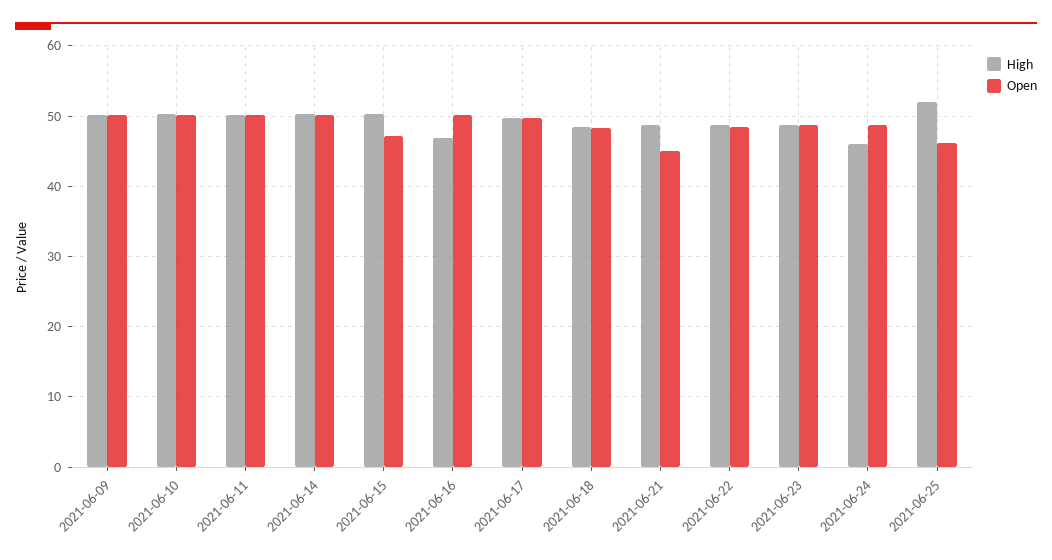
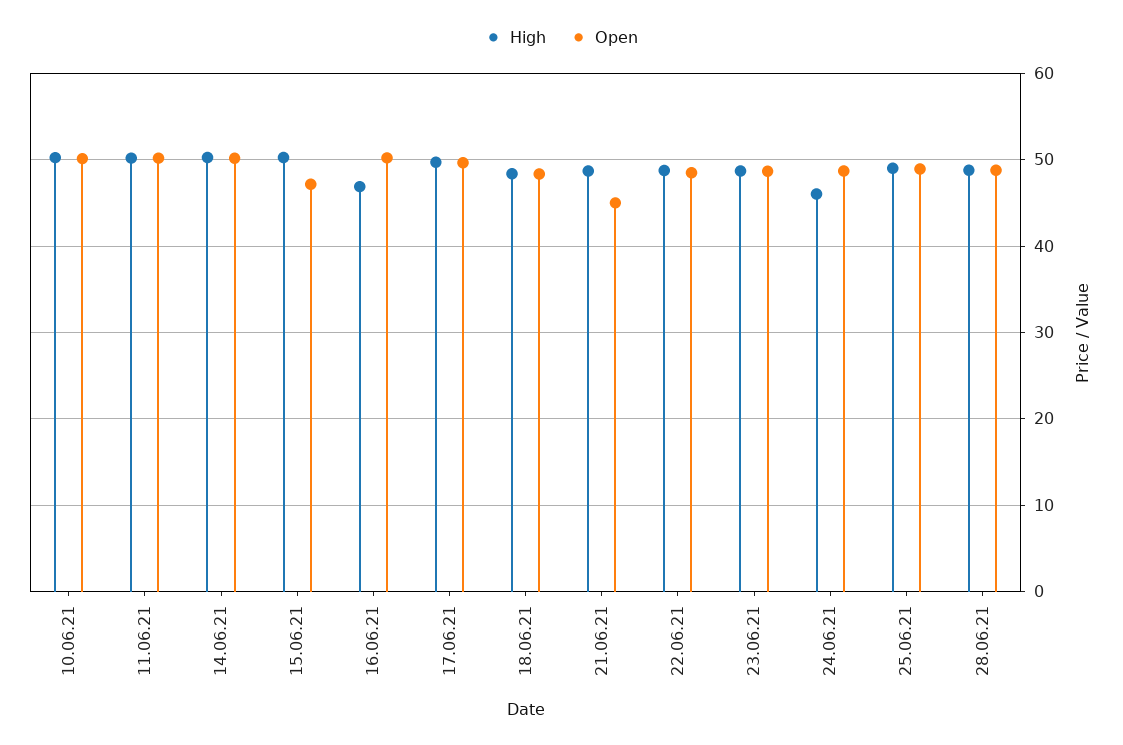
High, 2021-06-09: 50 -> none
Open, 2021-06-09: 50 -> none
High, 2021-06-25: 52 -> 49
Open, 2021-06-25: 46 -> 49
High, 28.06.21: none -> 49
Open, 28.06.21: none -> 49

